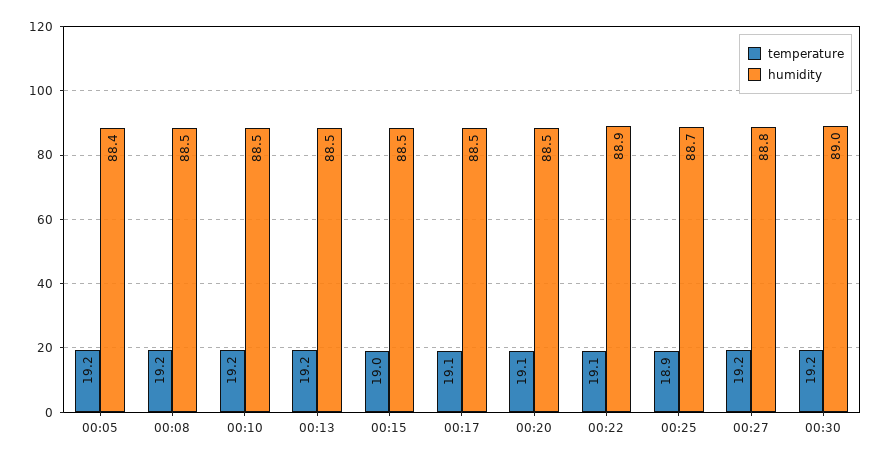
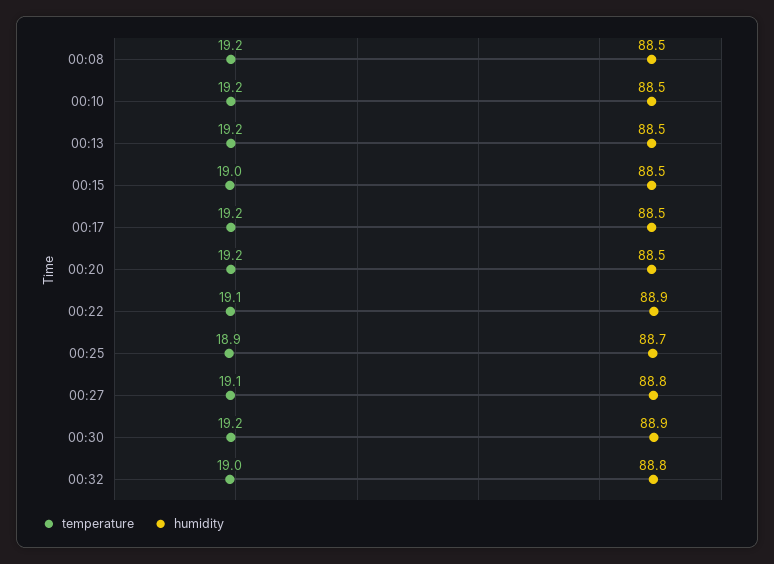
temperature, 00:05: 19.2 -> none
humidity, 00:05: 88.4 -> none
temperature, 00:17: 19.1 -> 19.2
temperature, 00:20: 19.1 -> 19.2
temperature, 00:27: 19.2 -> 19.1
humidity, 00:30: 89 -> 88.9
temperature, 00:32: none -> 19
humidity, 00:32: none -> 88.8

